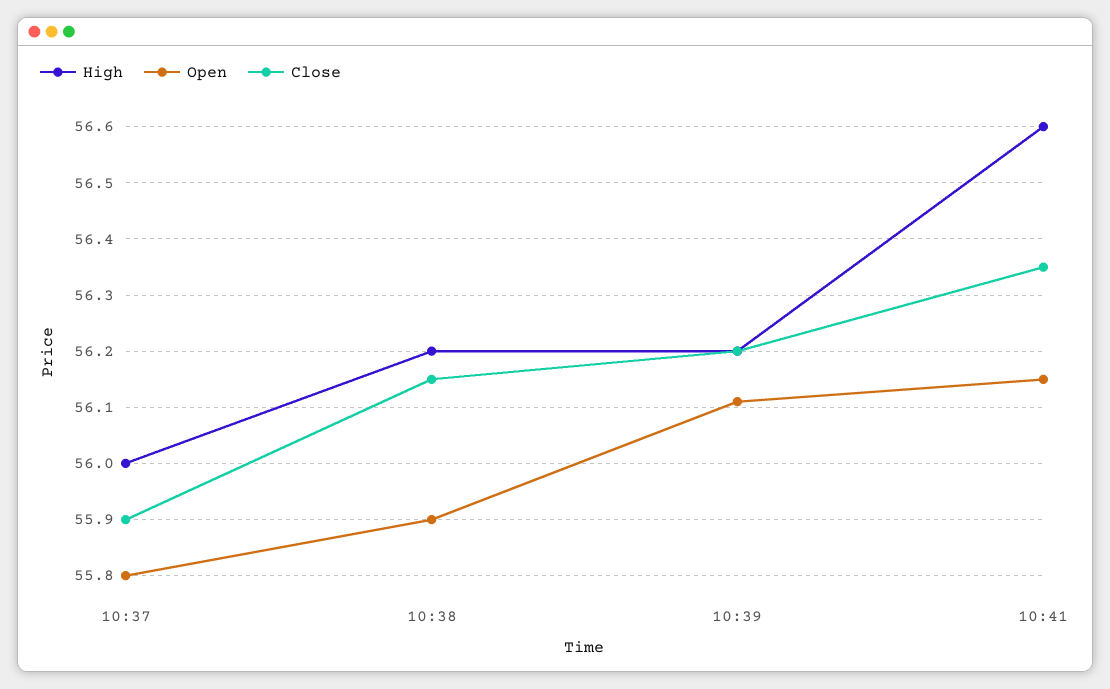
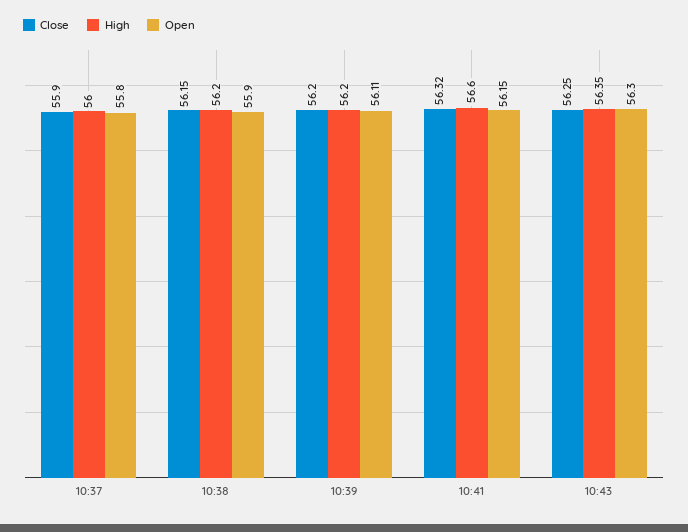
Close, 10:41: 56.35 -> 56.32
Close, 10:43: none -> 56.25
High, 10:43: none -> 56.35
Open, 10:43: none -> 56.3

